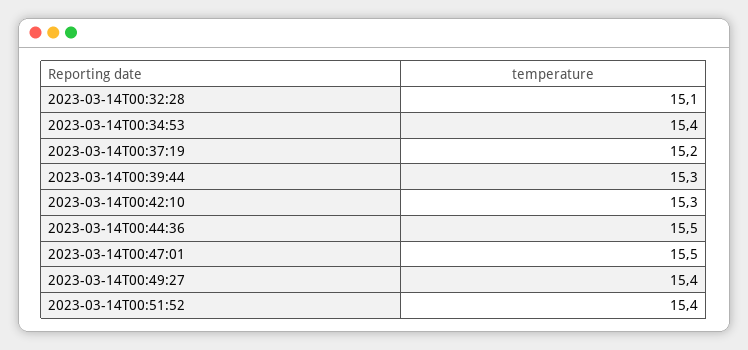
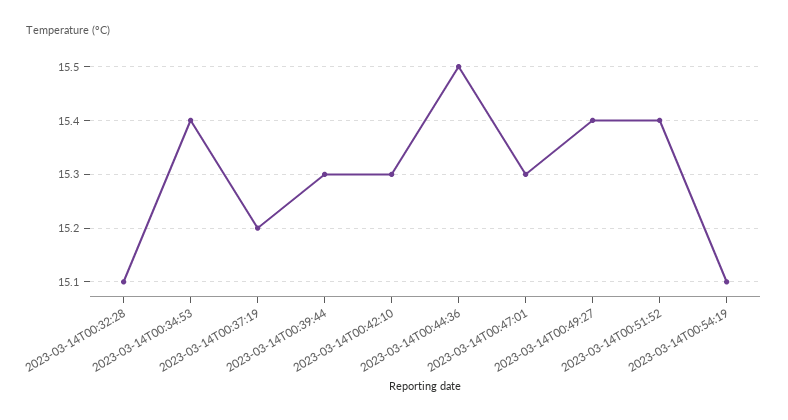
2023-03-14T00:47:01: 15.5 -> 15.3
2023-03-14T00:54:19: none -> 15.1

